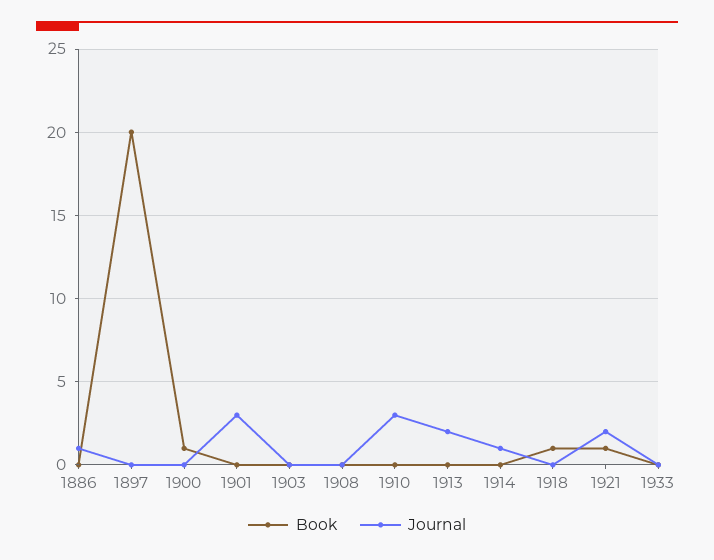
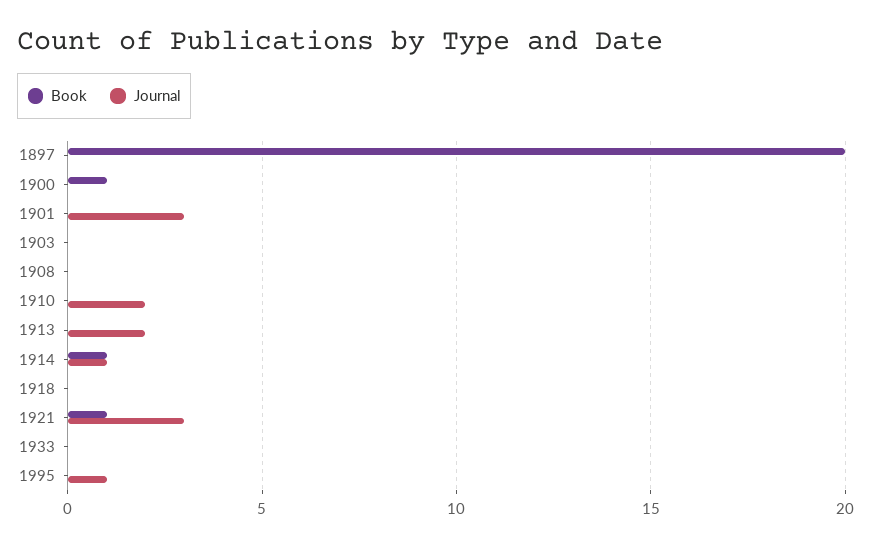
Book, 1886: 0 -> none
Journal, 1886: 1 -> none
Journal, 1910: 3 -> 2
Book, 1914: 0 -> 1
Book, 1918: 1 -> 0
Journal, 1921: 2 -> 3
Book, 1995: none -> 0
Journal, 1995: none -> 1

